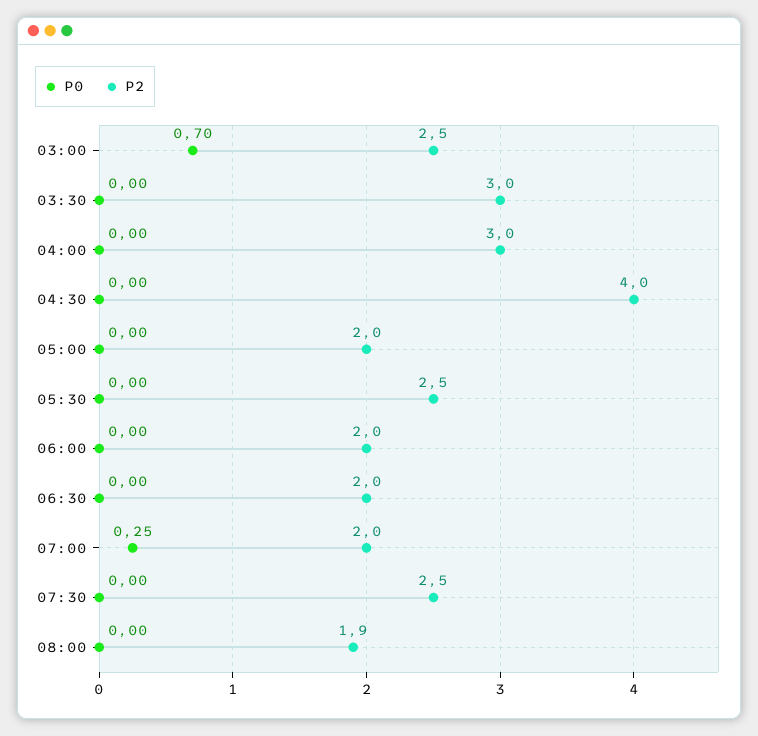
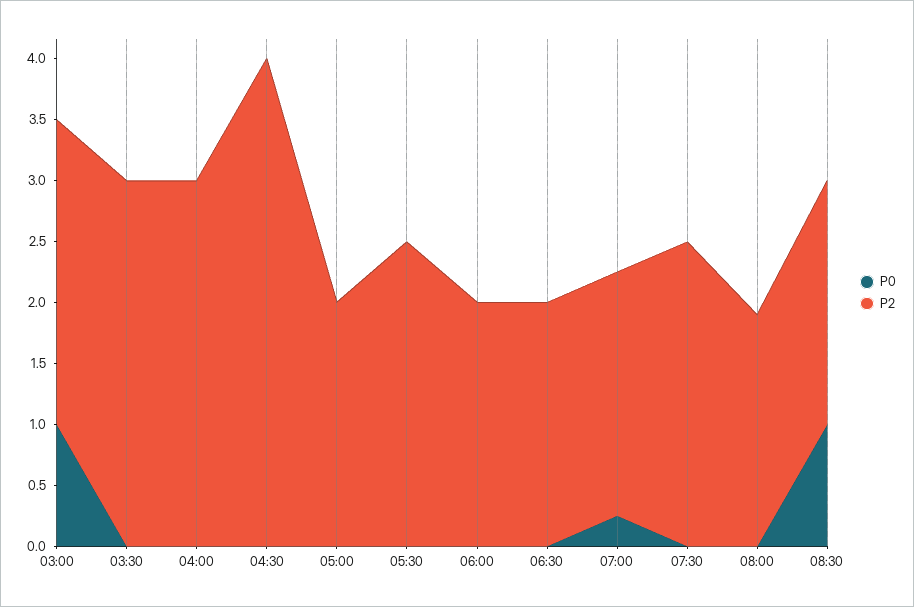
P0, 03:00: 0.7 -> 1
P0, 08:30: none -> 1
P2, 08:30: none -> 2

